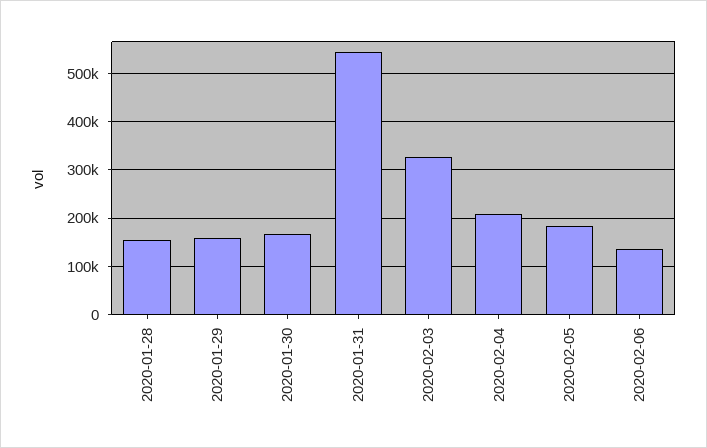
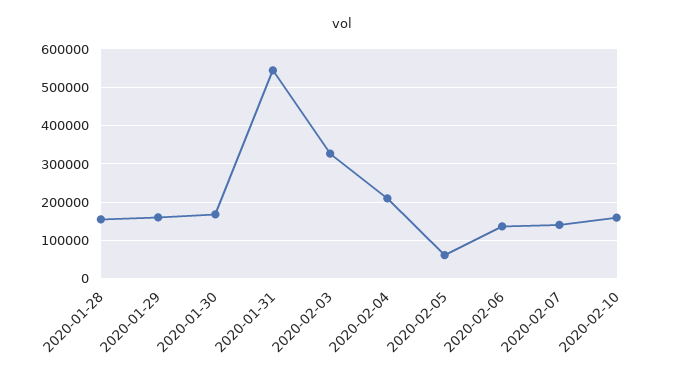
2020-02-05: 180000 -> 60000
2020-02-07: none -> 140000
2020-02-10: none -> 160000

